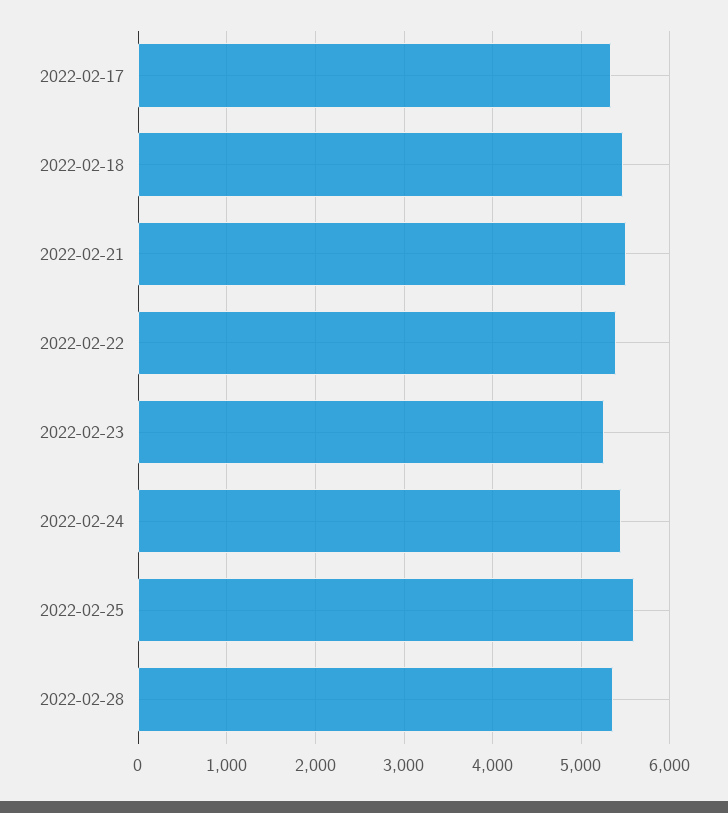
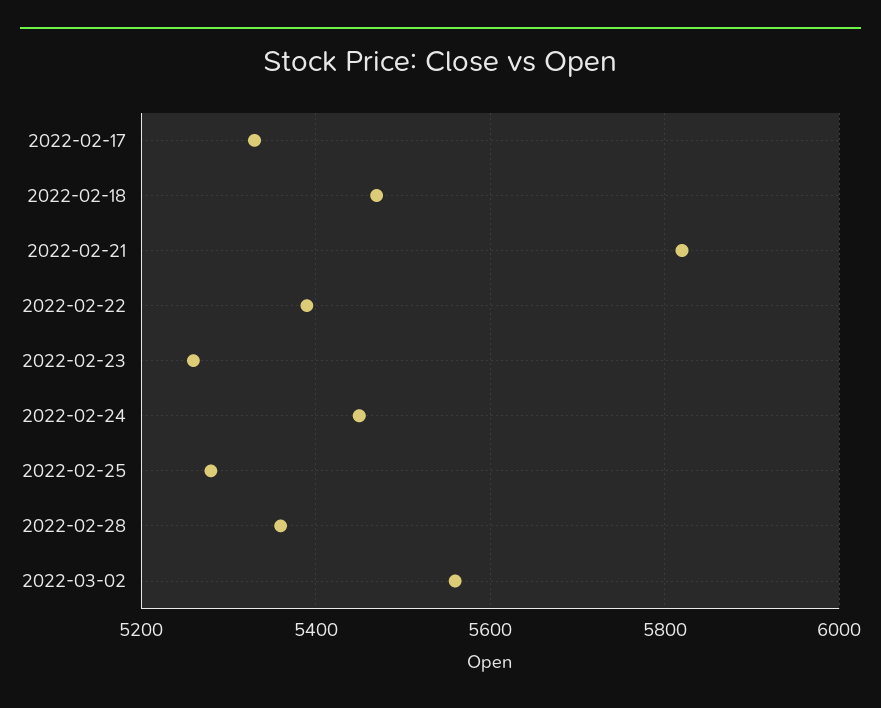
2022-02-21: 5500 -> 5820
2022-02-25: 5600 -> 5280
2022-03-02: none -> 5560

